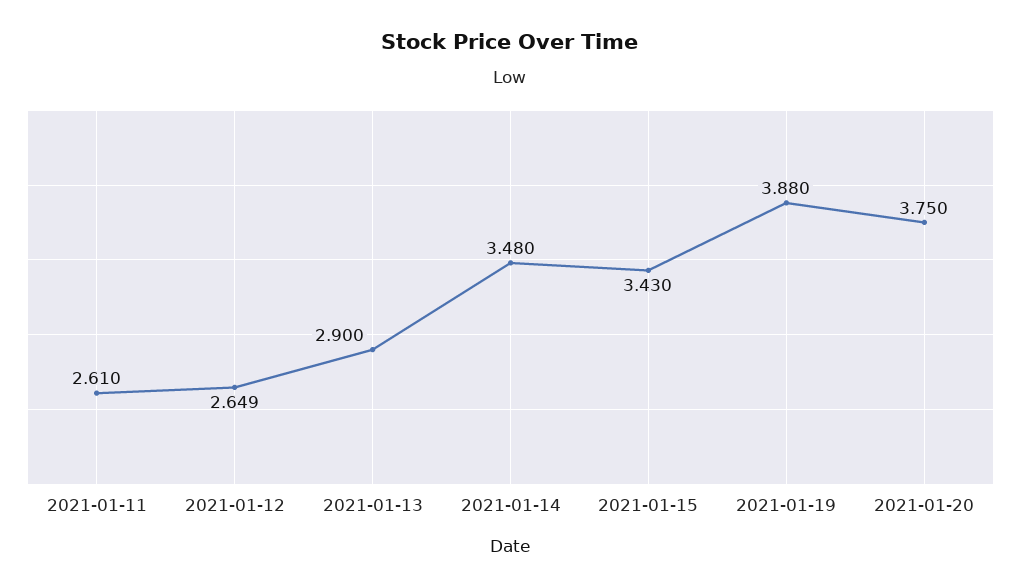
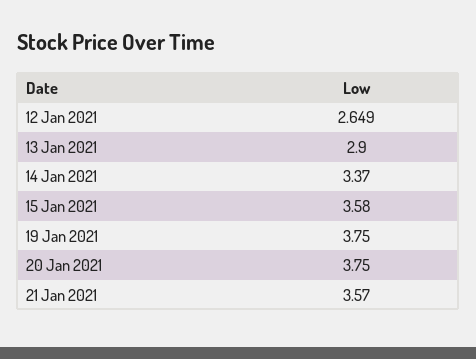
2021-01-11: 2.61 -> none
2021-01-14: 3.48 -> 3.37
2021-01-15: 3.43 -> 3.58
2021-01-19: 3.88 -> 3.75
21 Jan 2021: none -> 3.57

